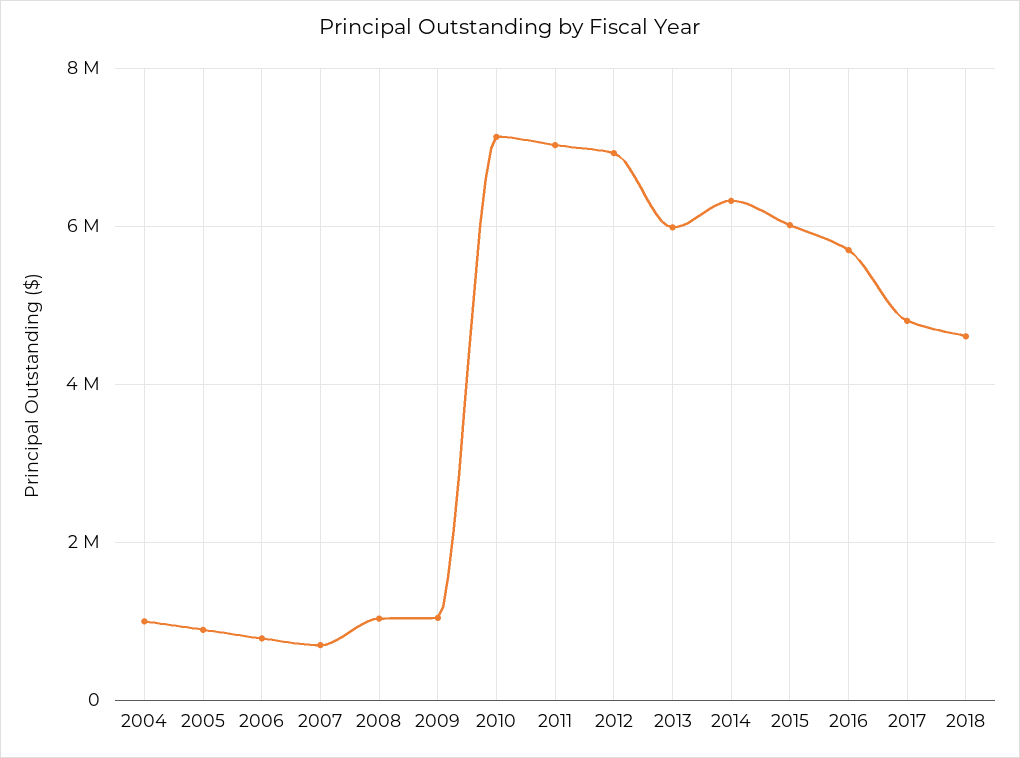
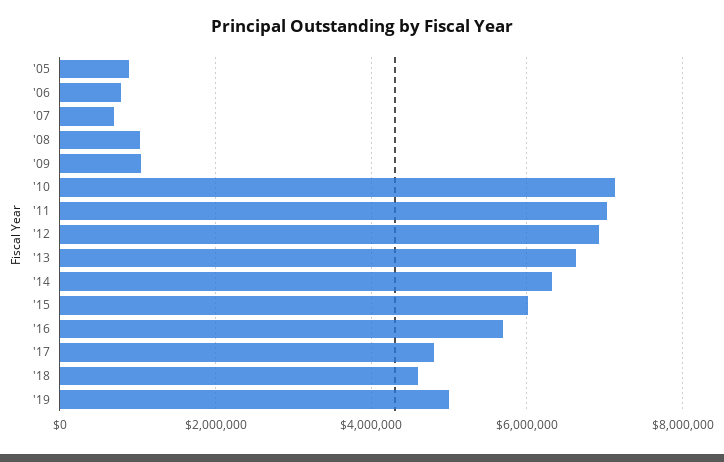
2004: 1000000 -> none
2013: 6000000 -> 6600000
'19: none -> 5000000

